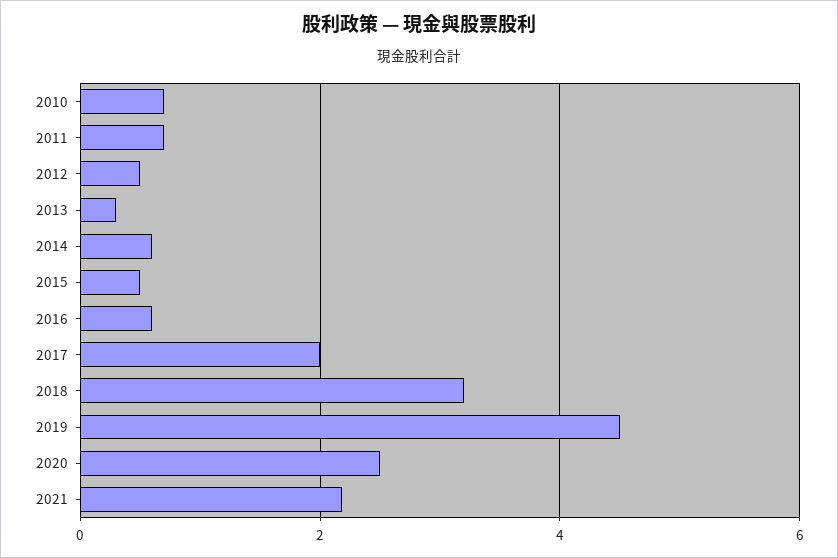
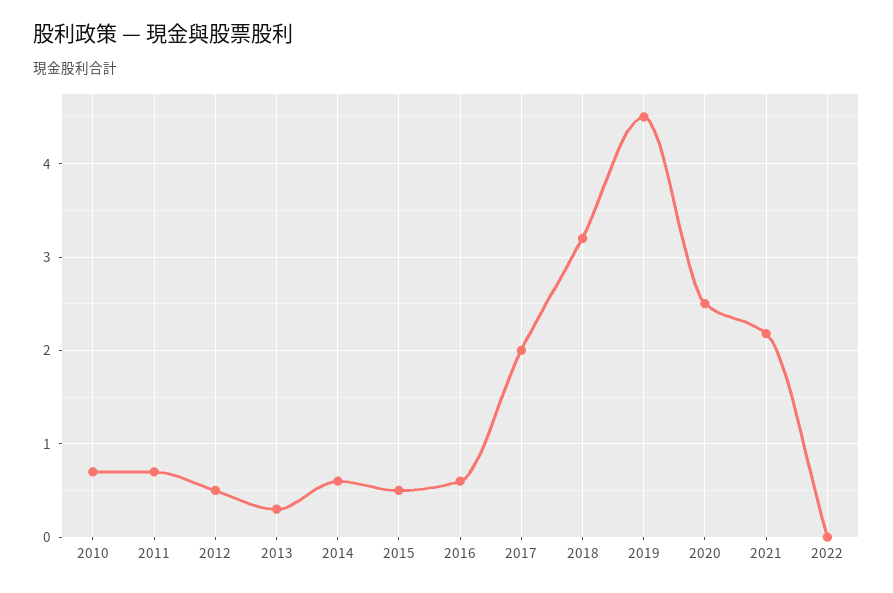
2022: none -> 0

